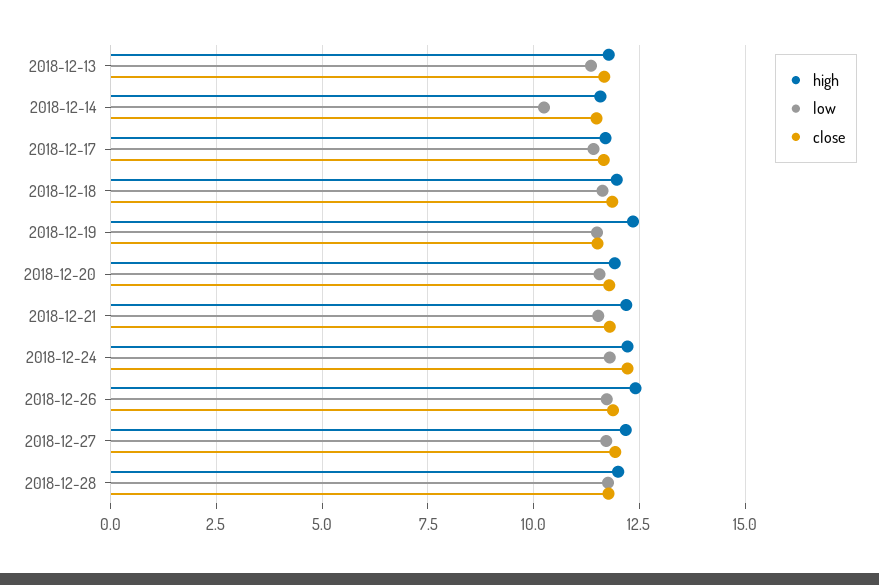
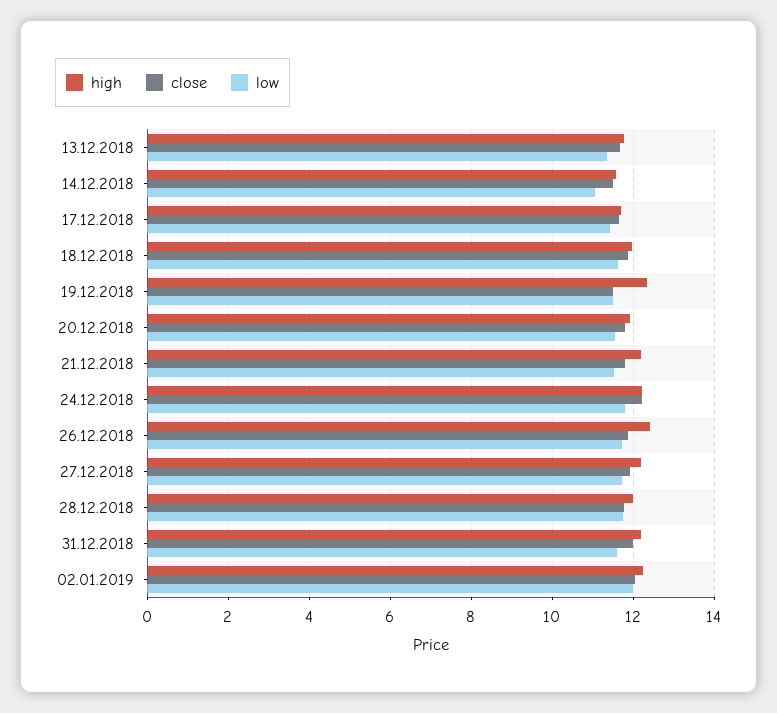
low, 2018-12-14: 10.25 -> 11
high, 31.12.2018: none -> 12.2
close, 31.12.2018: none -> 12
low, 31.12.2018: none -> 11.6
high, 02.01.2019: none -> 12.2
close, 02.01.2019: none -> 12
low, 02.01.2019: none -> 12

